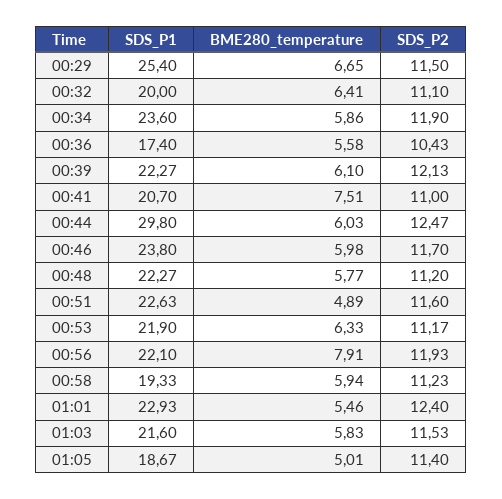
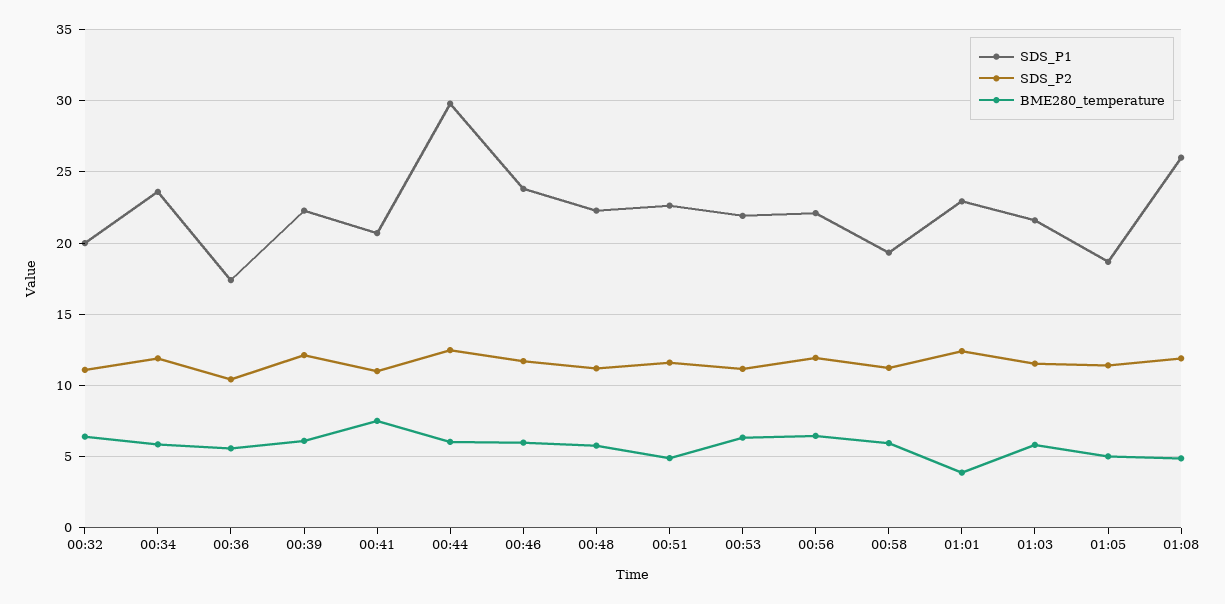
SDS_P1, 00:29: 25.4 -> none
BME280_temperature, 00:29: 6.65 -> none
SDS_P2, 00:29: 11.5 -> none
BME280_temperature, 00:56: 7.91 -> 6.5
BME280_temperature, 01:01: 5.46 -> 4
SDS_P1, 01:08: none -> 26
SDS_P2, 01:08: none -> 12
BME280_temperature, 01:08: none -> 5

